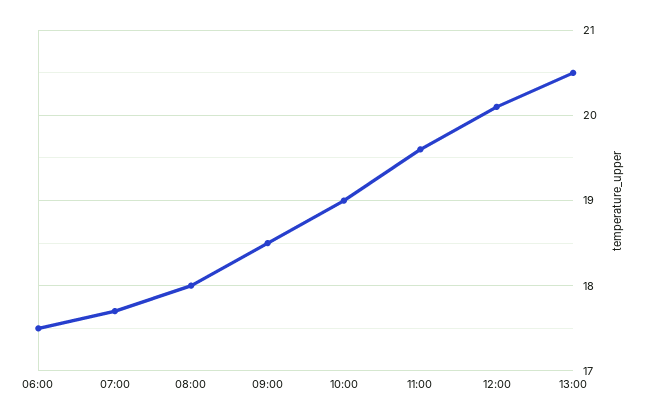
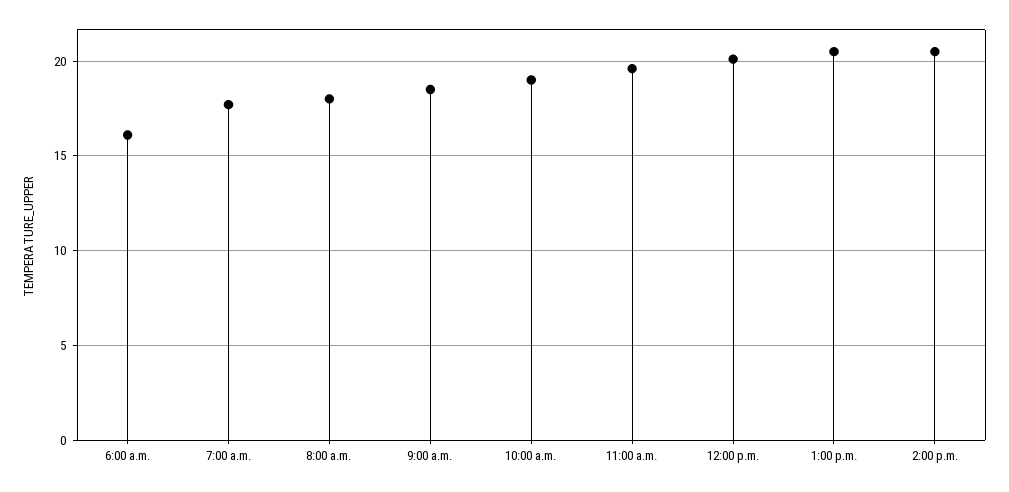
06:00: 17.5 -> 16
2:00 p.m.: none -> 20.5

